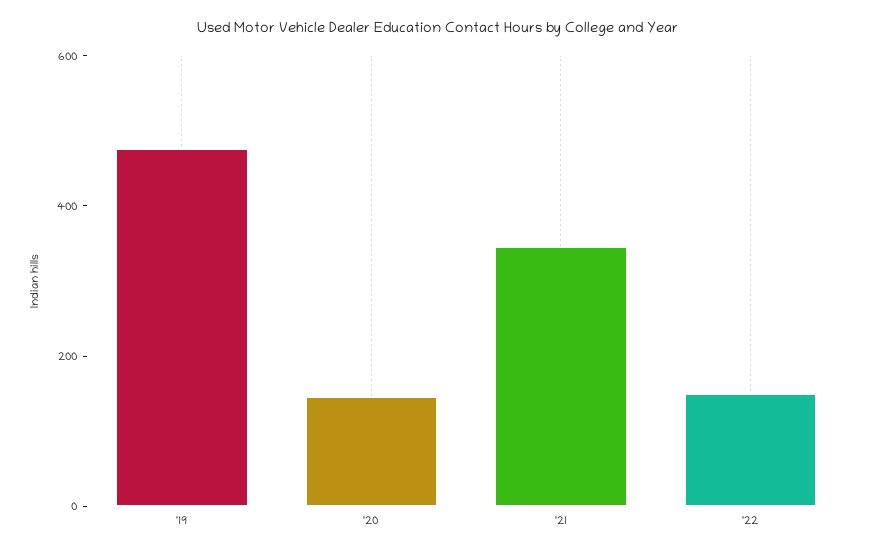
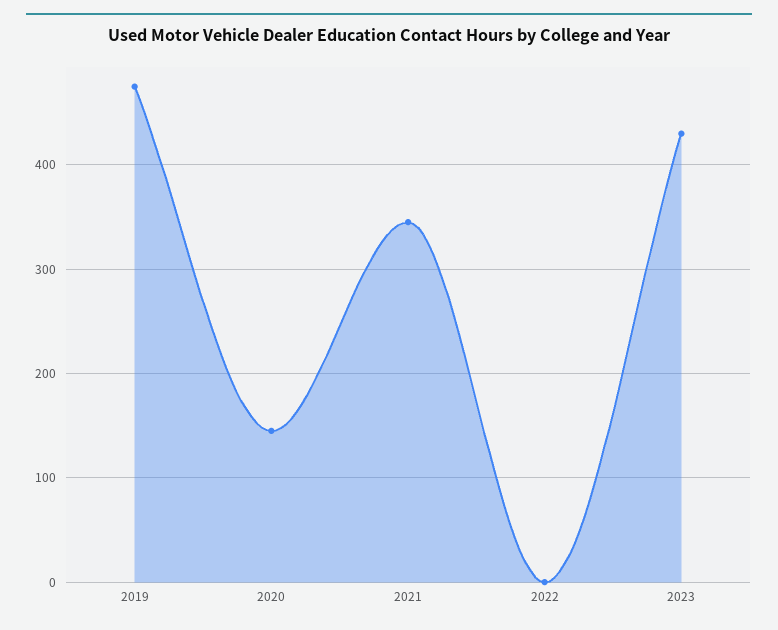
'22: 150 -> 0
2023: none -> 430

